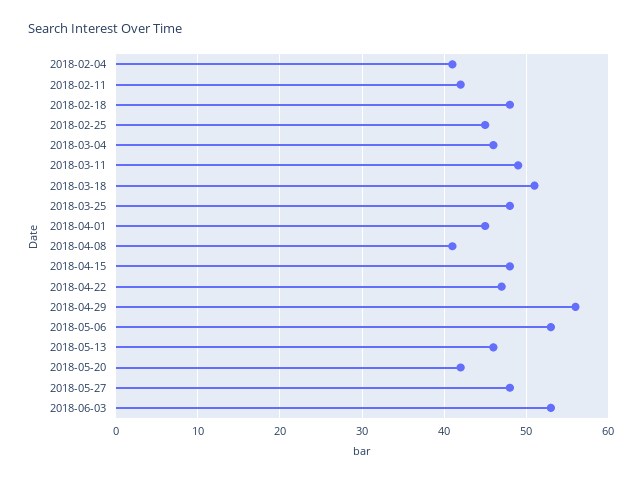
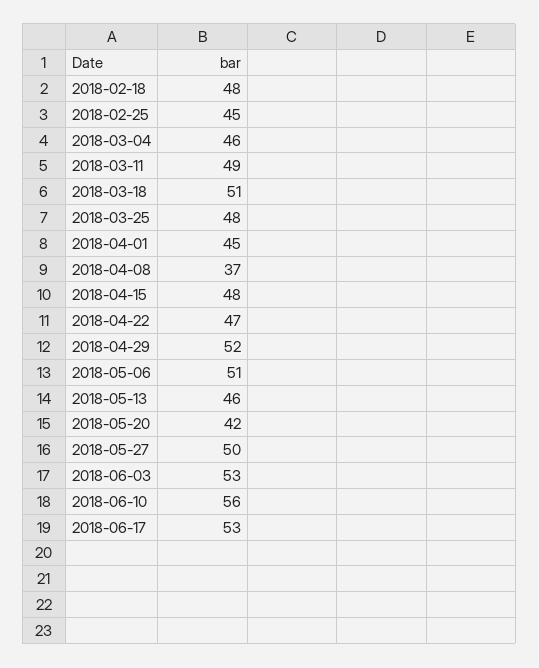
2018-02-04: 41 -> none
2018-02-11: 42 -> none
2018-04-08: 41 -> 37
2018-04-29: 56 -> 52
2018-05-06: 53 -> 51
2018-05-27: 48 -> 50
2018-06-10: none -> 56
2018-06-17: none -> 53

